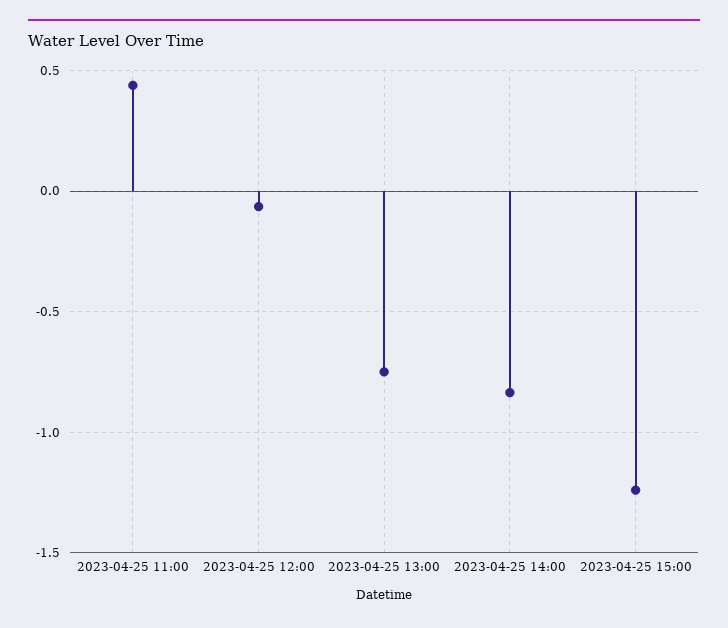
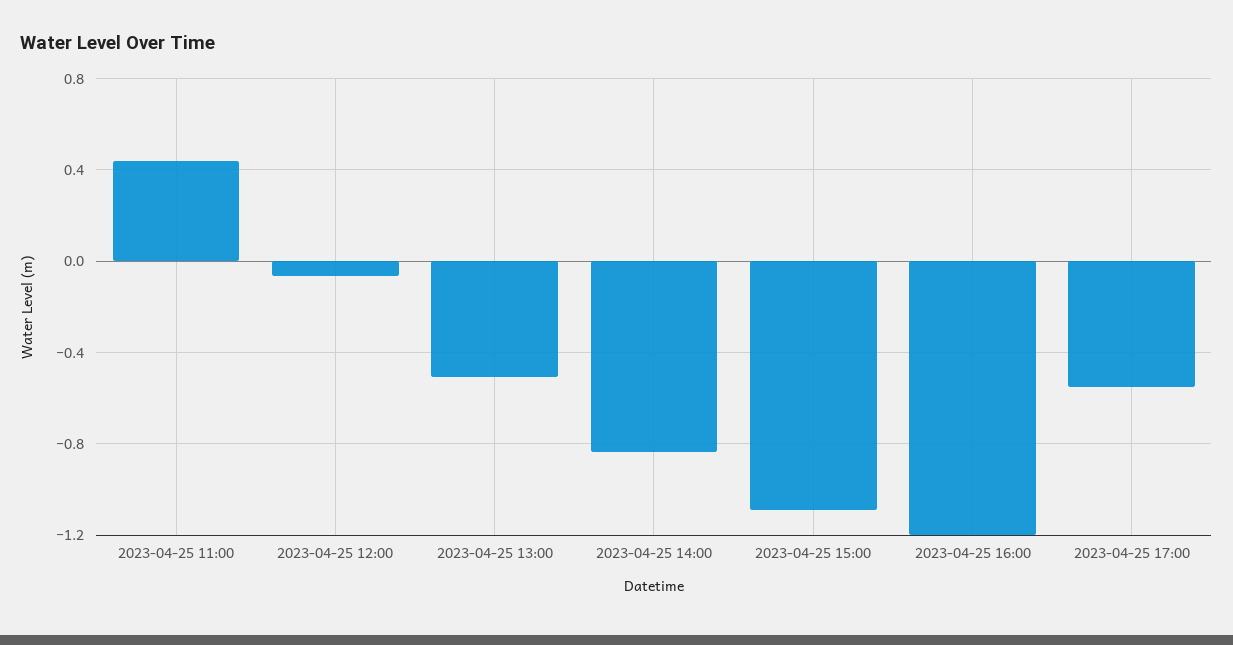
2023-04-25 13:00: -0.75 -> -0.5
2023-04-25 15:00: -1.25 -> -1.1
2023-04-25 16:00: none -> -1.2
2023-04-25 17:00: none -> -0.55

